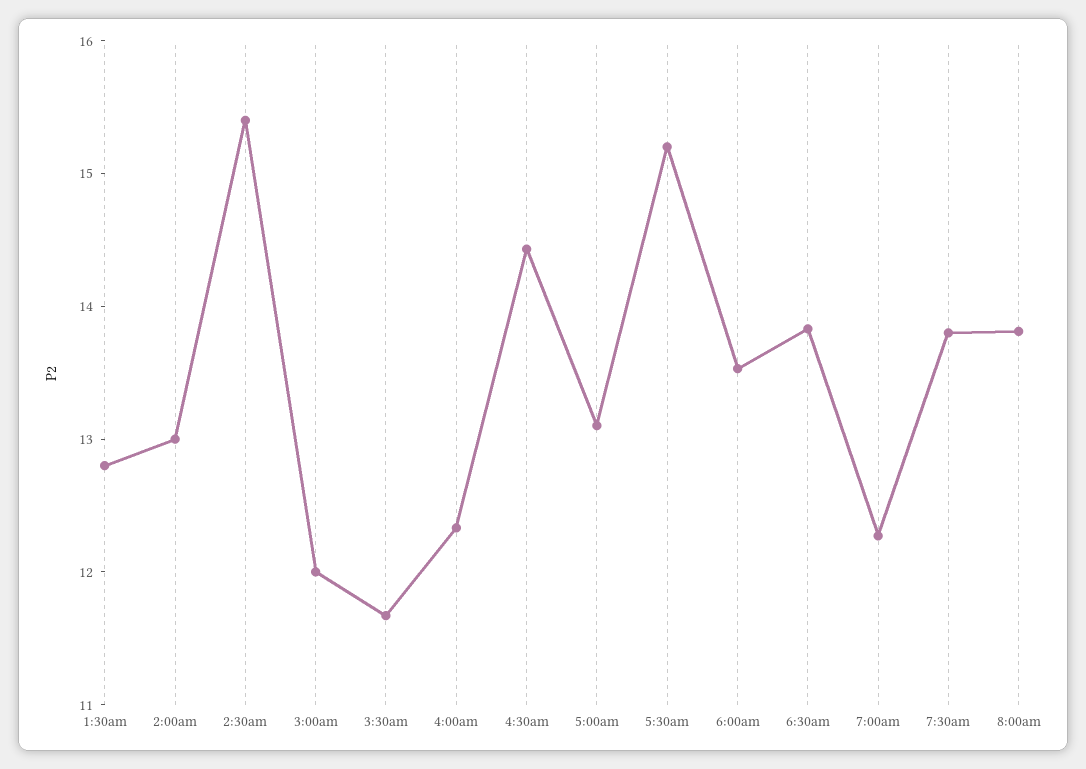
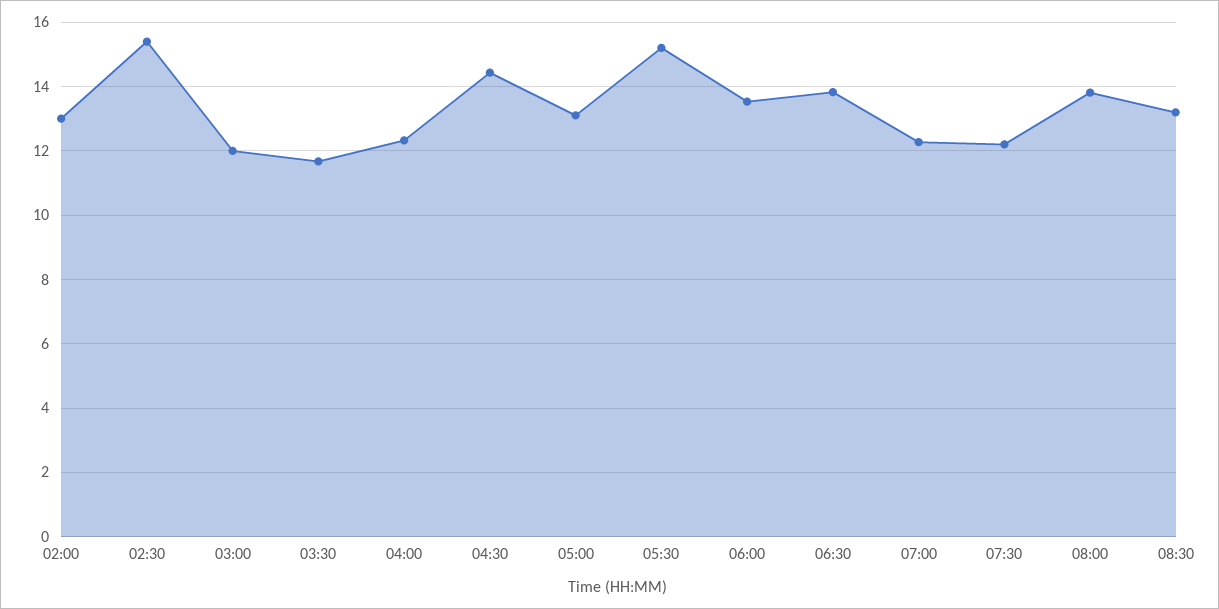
1:30am: 12.8 -> none
7:30am: 13.8 -> 12.2
08:30: none -> 13.2

